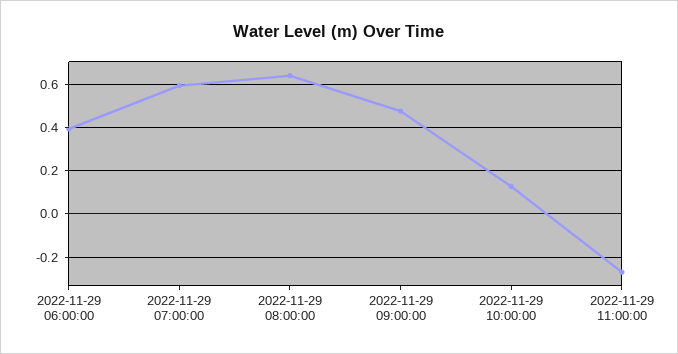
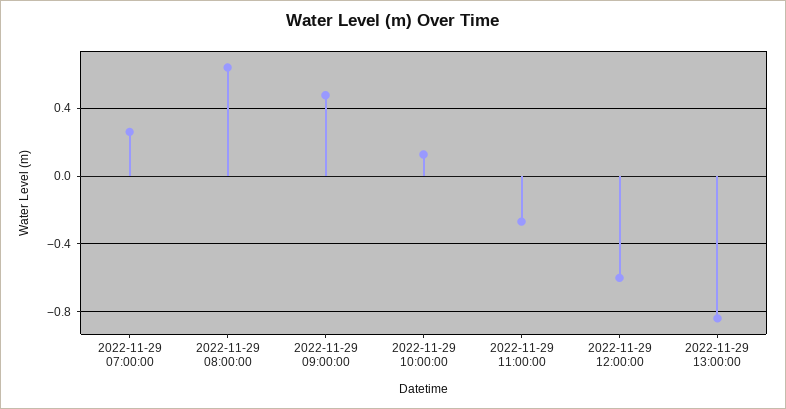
2022-11-29 06:00:00: 0.4 -> none
2022-11-29 07:00:00: 0.6 -> 0.25
2022-11-29 12:00:00: none -> -0.6
2022-11-29 13:00:00: none -> -0.85

